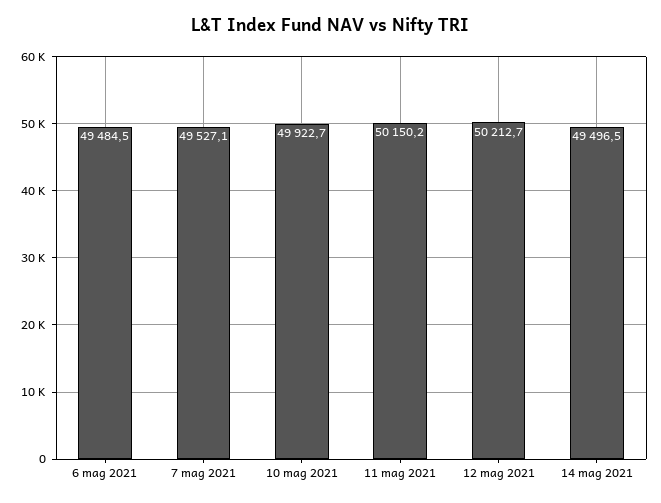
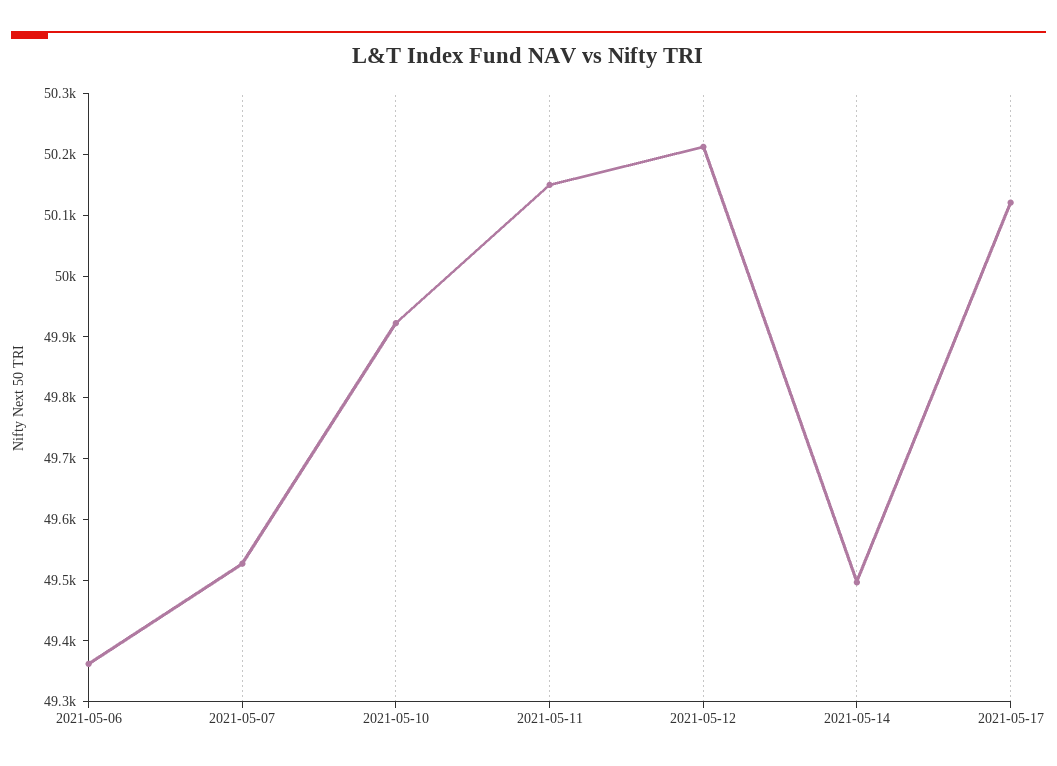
6 mag 2021: 49484.5 -> 49360
2021-05-17: none -> 50120

